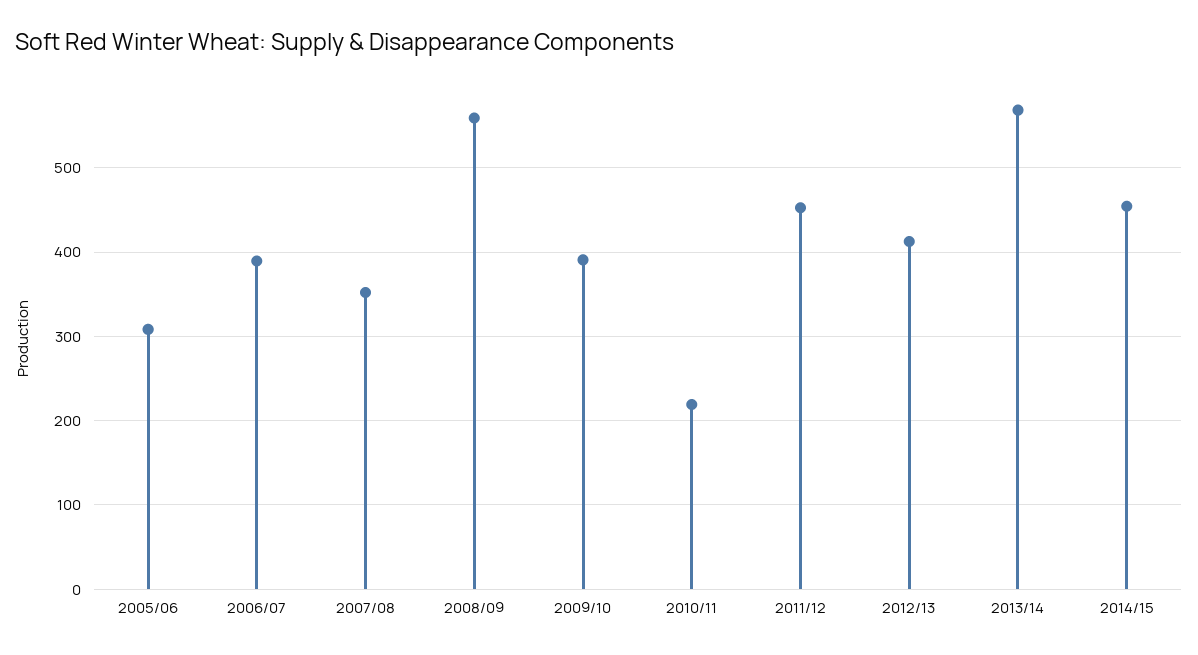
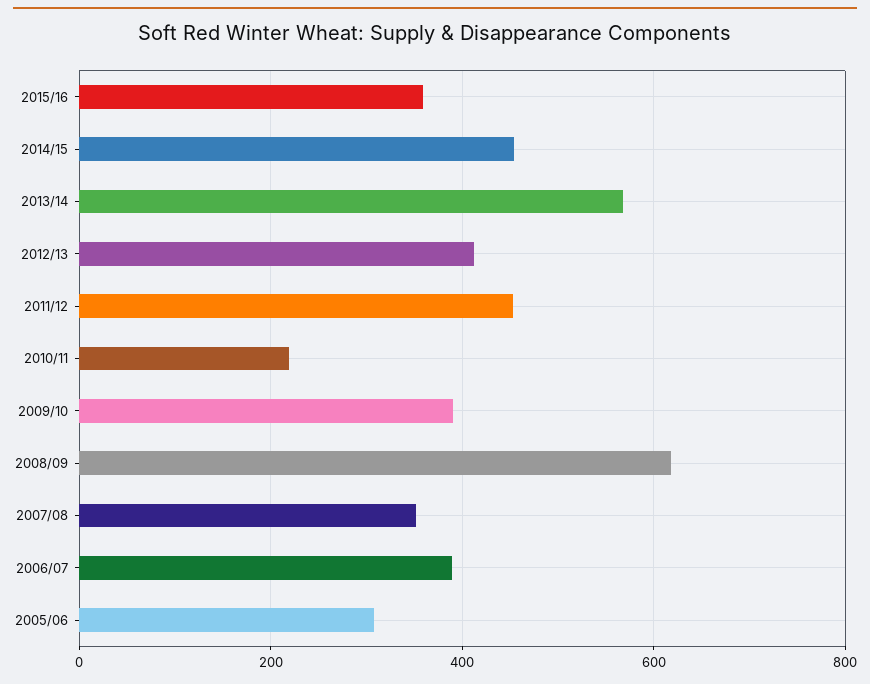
2008/09: 560 -> 620
2015/16: none -> 360

